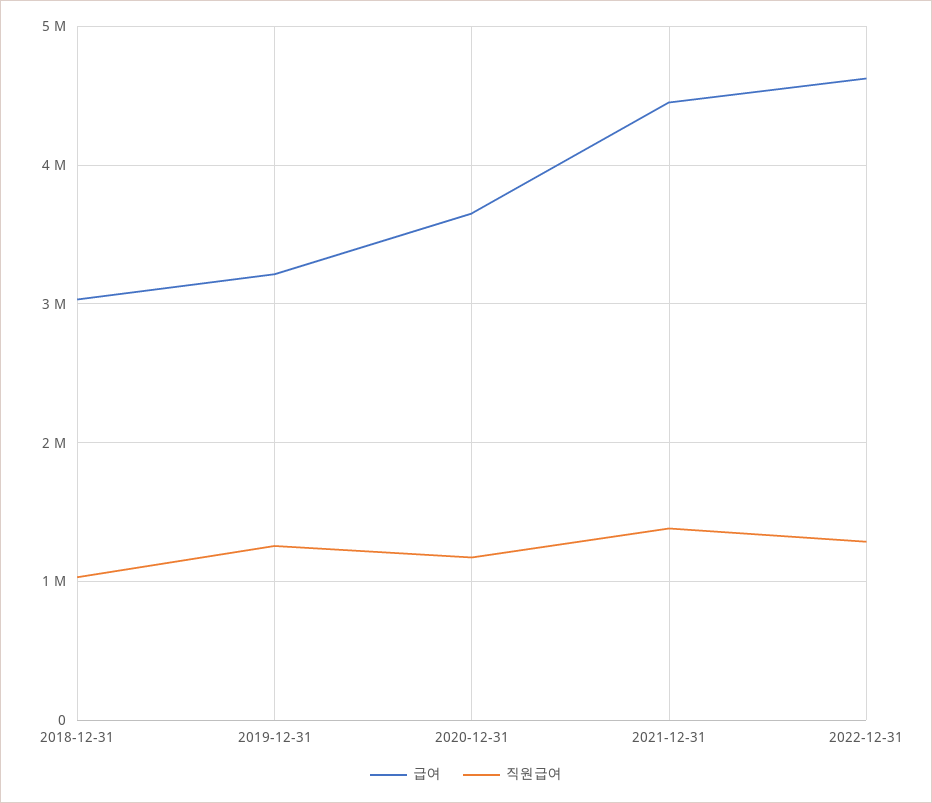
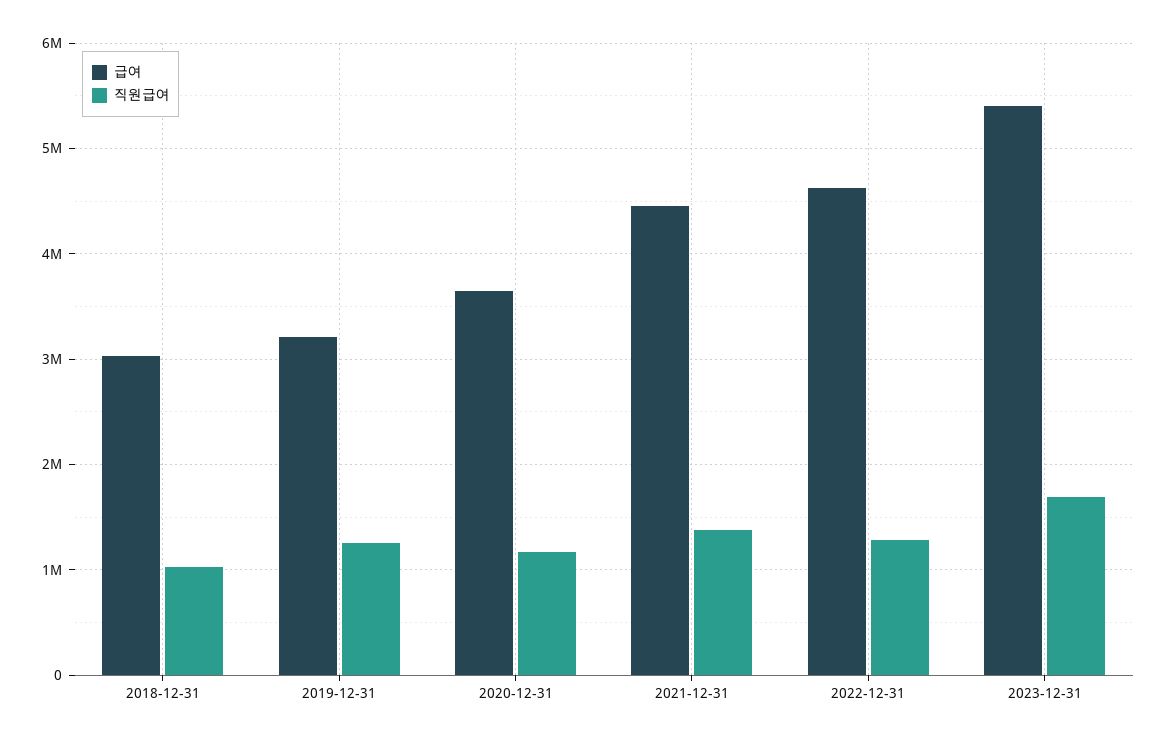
급여, 2023-12-31: none -> 5400000
직원급여, 2023-12-31: none -> 1700000

